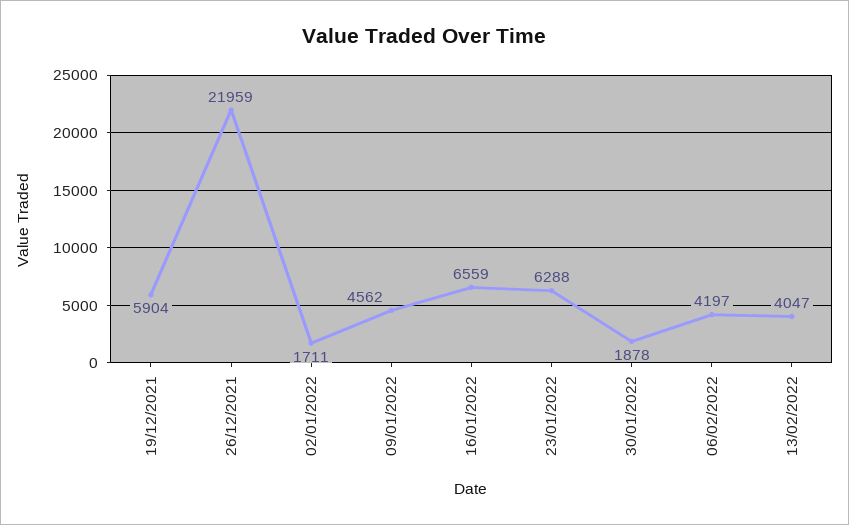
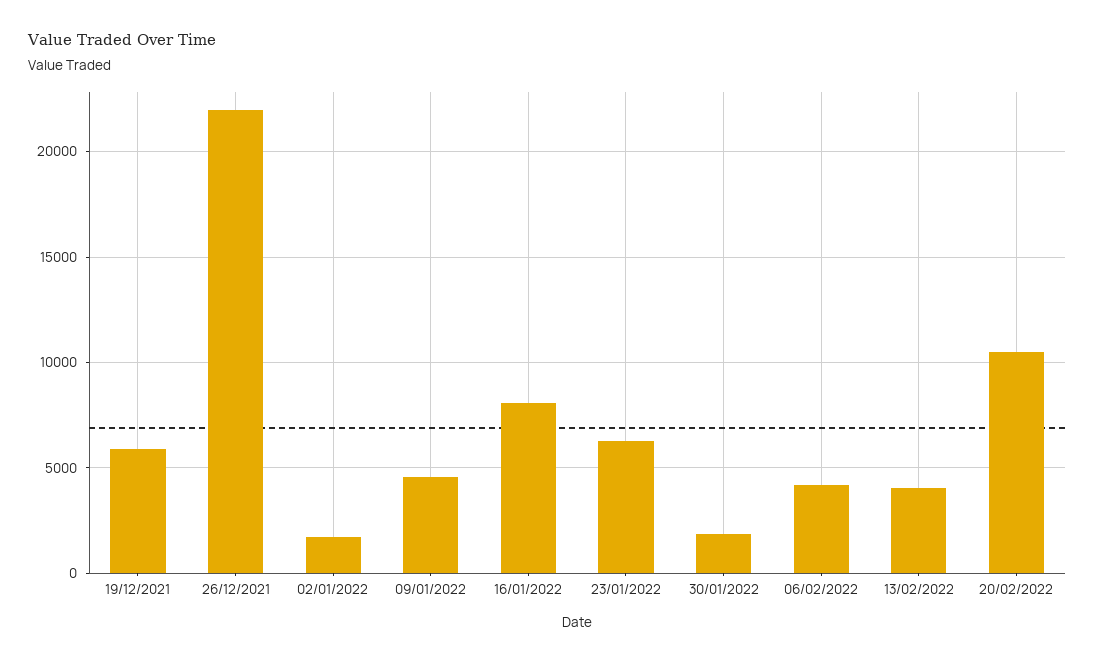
16/01/2022: 6559 -> 8000
20/02/2022: none -> 10500

